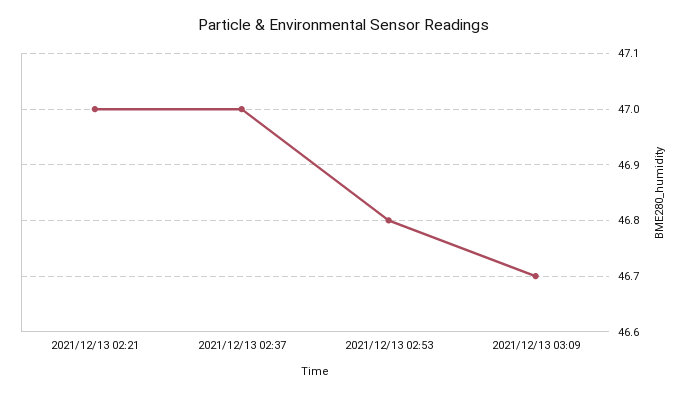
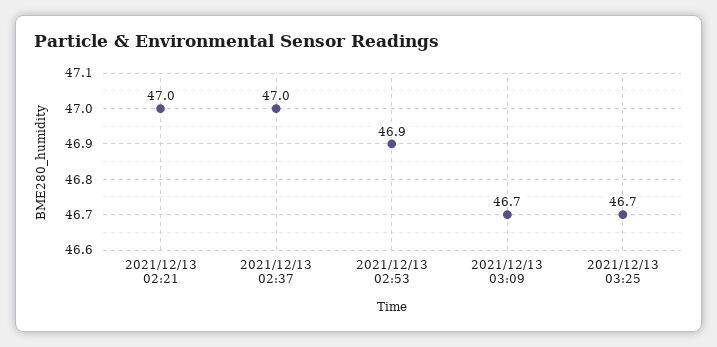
2021/12/13 02:53: 46.8 -> 46.9
2021/12/13 03:25: none -> 46.7

